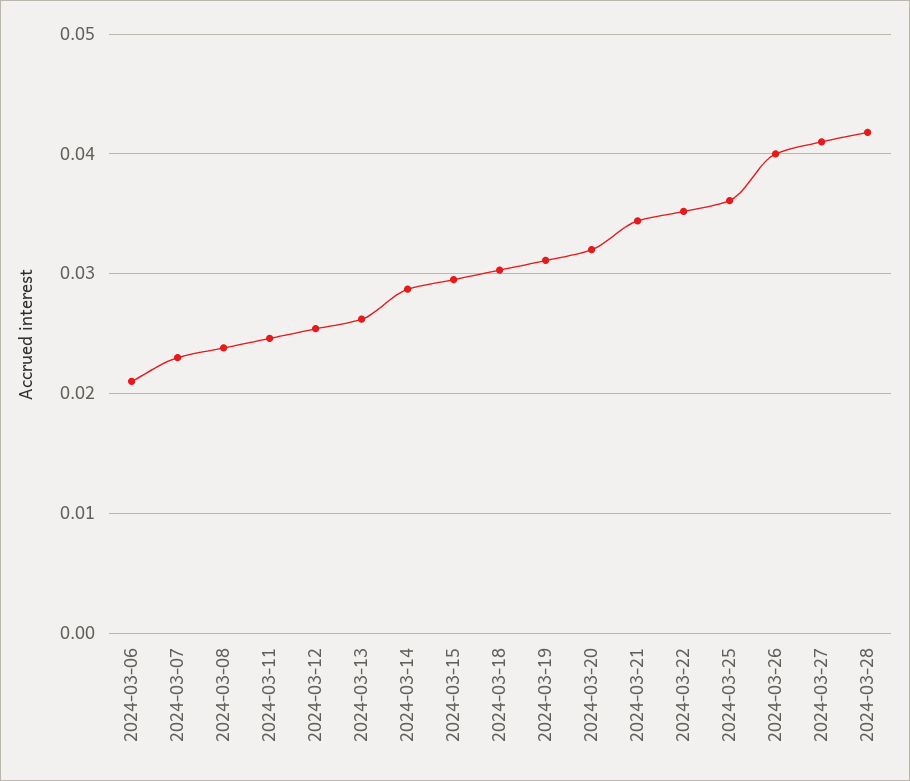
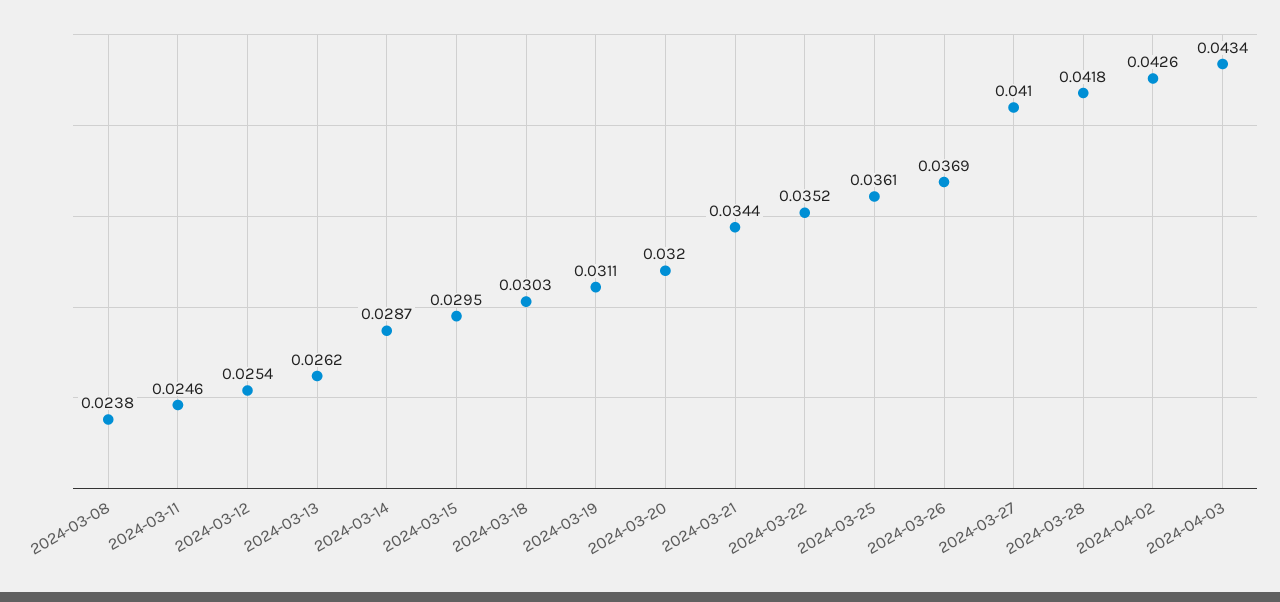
2024-03-06: 0.021 -> none
2024-03-07: 0.023 -> none
2024-03-26: 0.04 -> 0.0369
2024-04-02: none -> 0.0426
2024-04-03: none -> 0.0434

